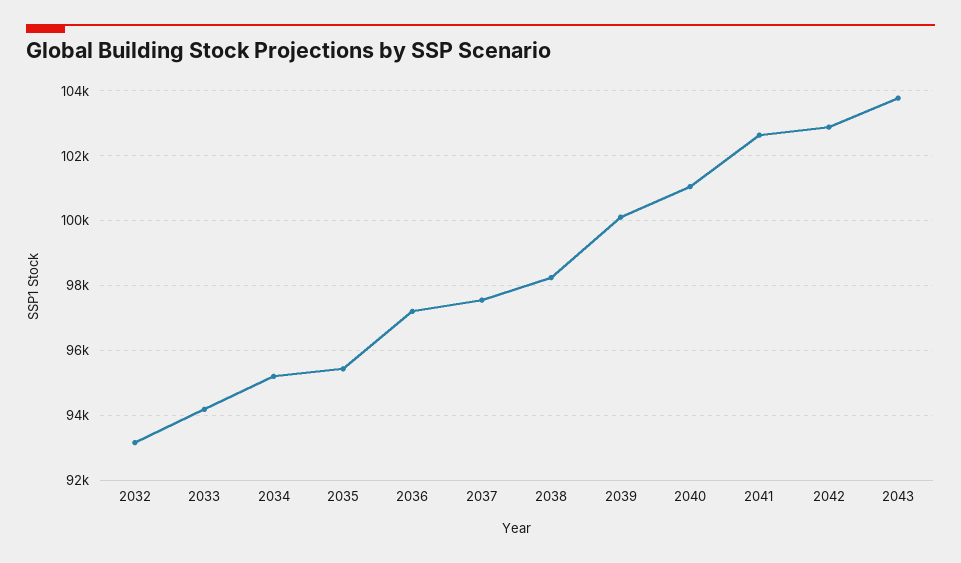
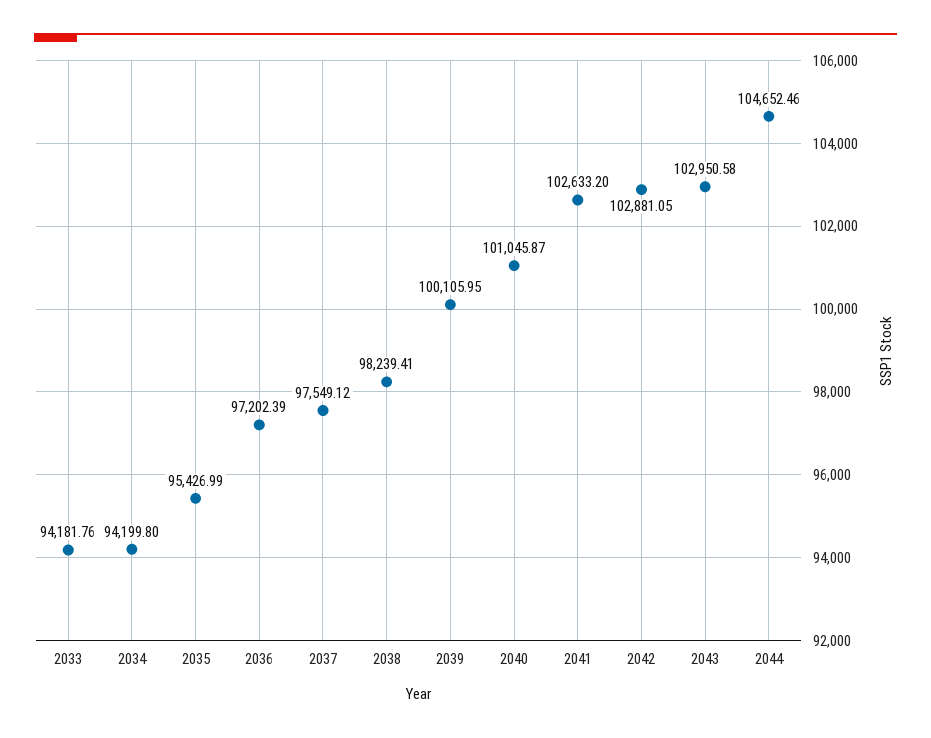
2032: 93200 -> none
2034: 95200 -> 94199.8
2043: 103800 -> 102950.58
2044: none -> 104652.46

